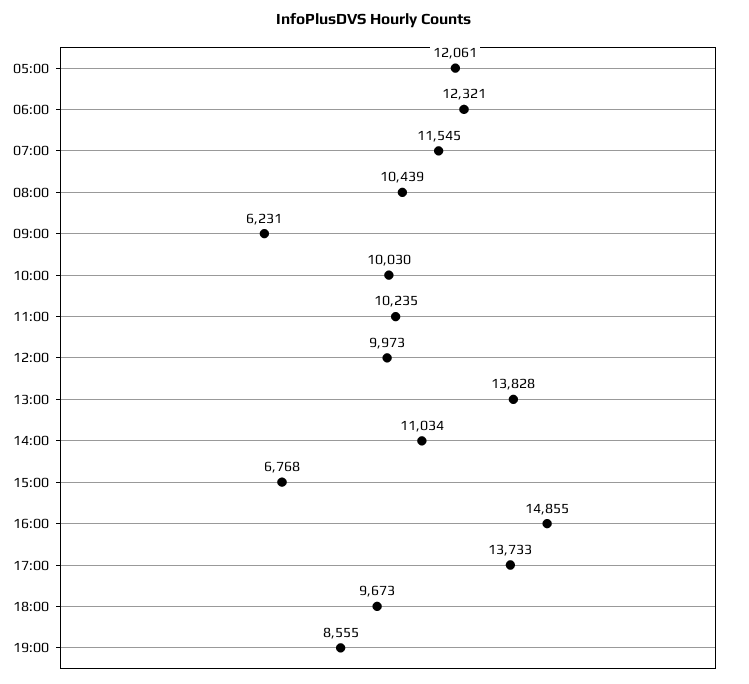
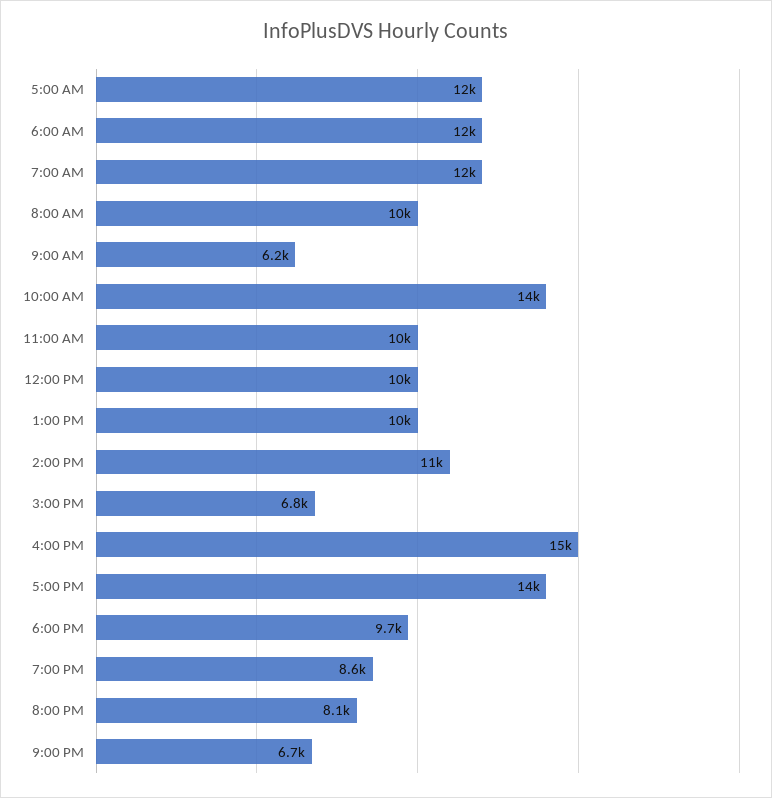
10:00: 10030 -> 14000
13:00: 13828 -> 10000
8:00 PM: none -> 8100
9:00 PM: none -> 6700

